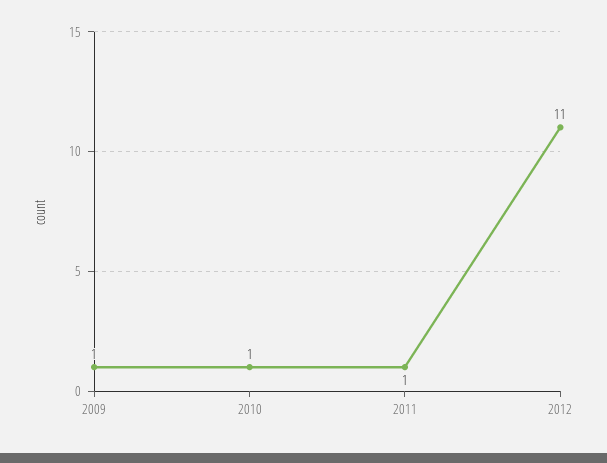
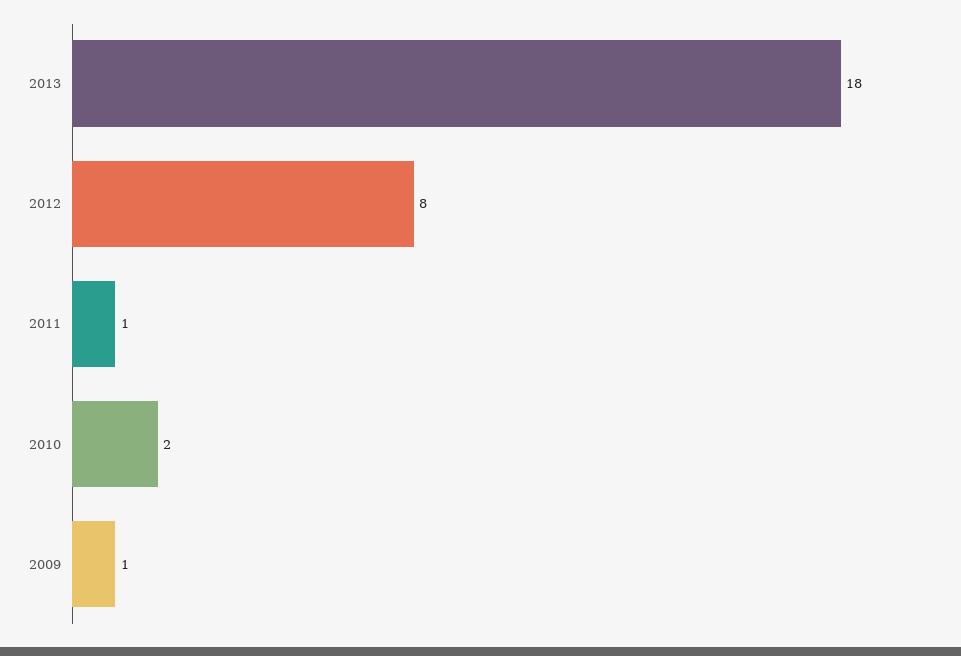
2010: 1 -> 2
2012: 11 -> 8
2013: none -> 18

